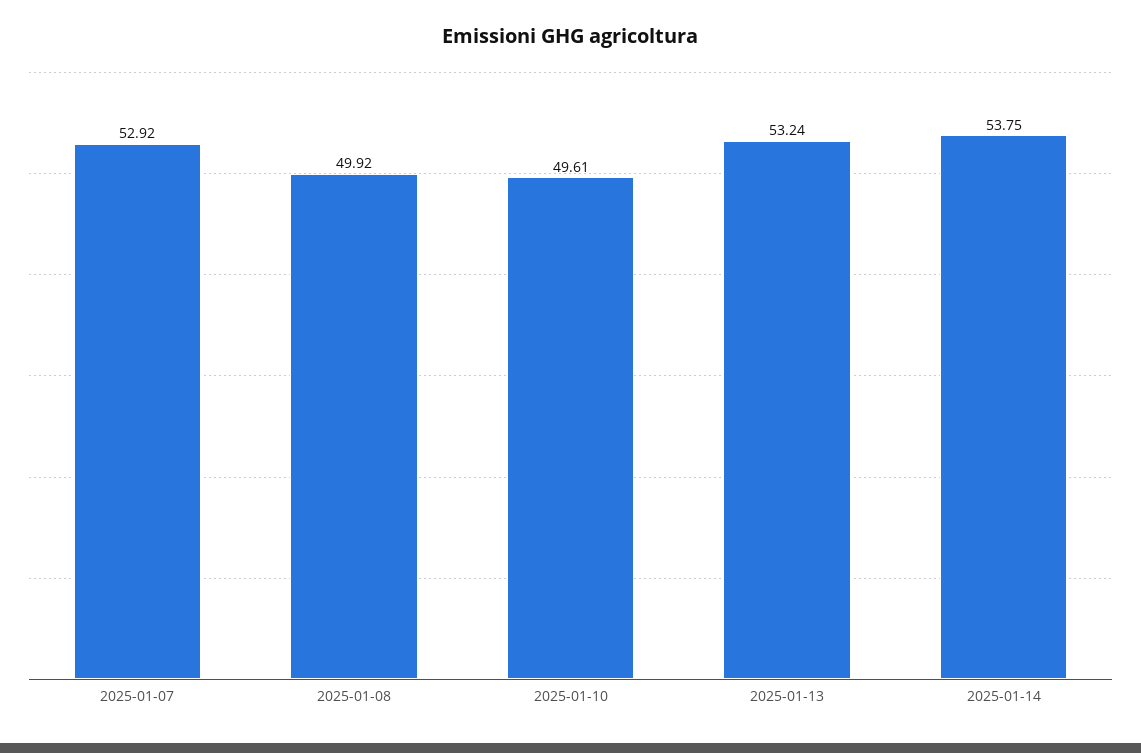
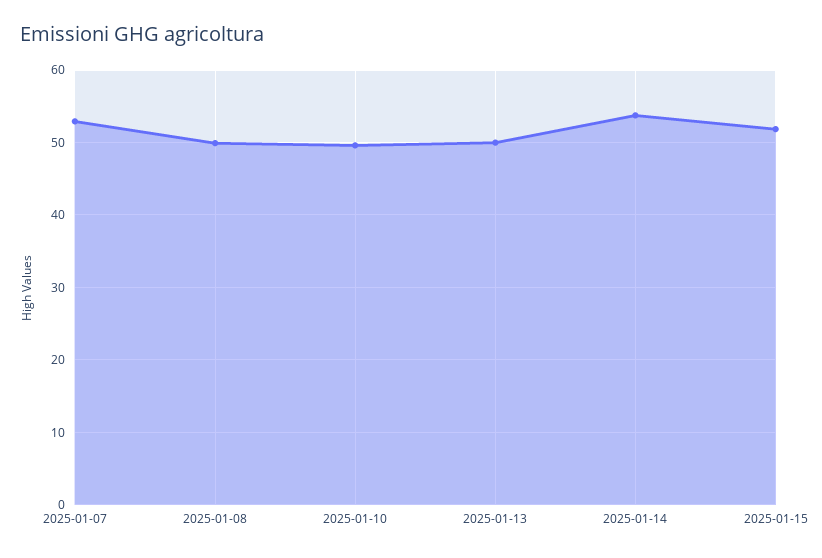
2025-01-13: 53.24 -> 50
2025-01-15: none -> 52

